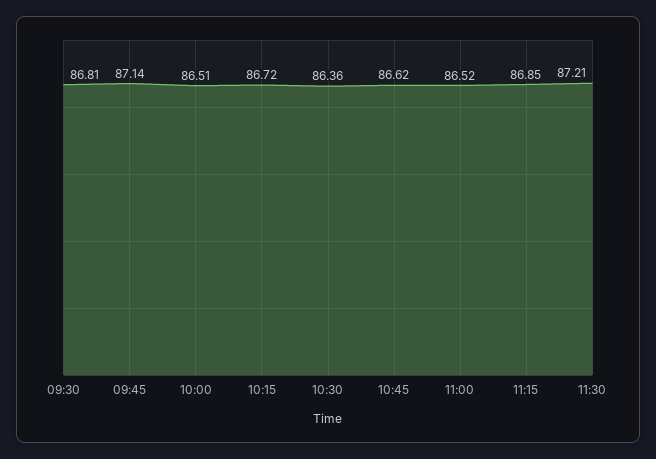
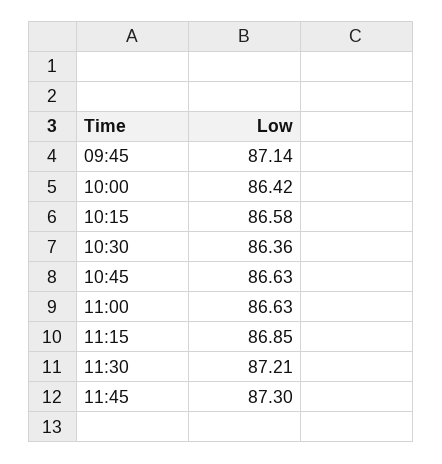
09:30: 86.81 -> none
10:00: 86.51 -> 86.42
10:15: 86.72 -> 86.58
10:45: 86.62 -> 86.63
11:00: 86.52 -> 86.63
11:45: none -> 87.3

